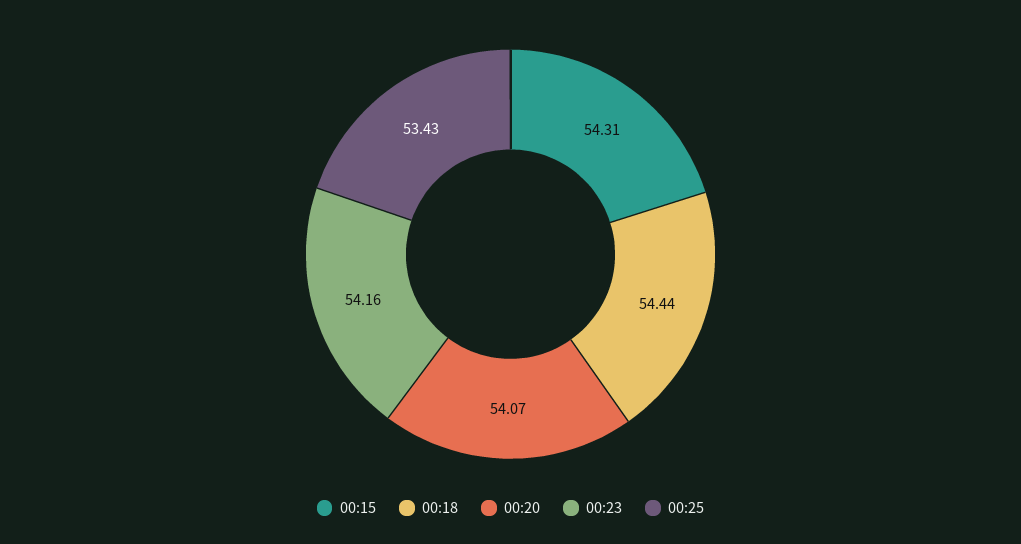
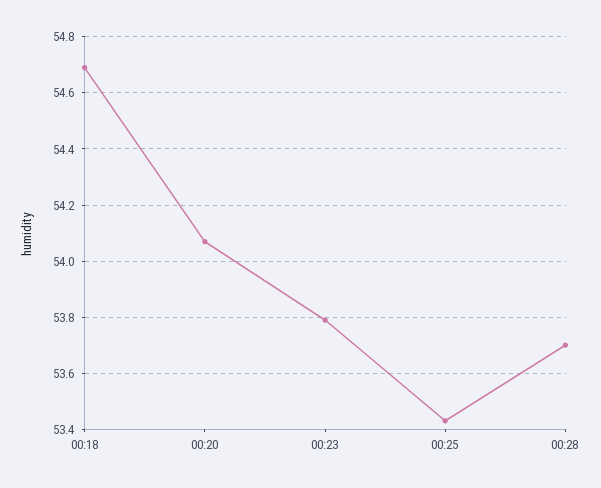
00:15: 54.31 -> none
00:18: 54.44 -> 54.7
00:23: 54.16 -> 53.8
00:28: none -> 53.7

